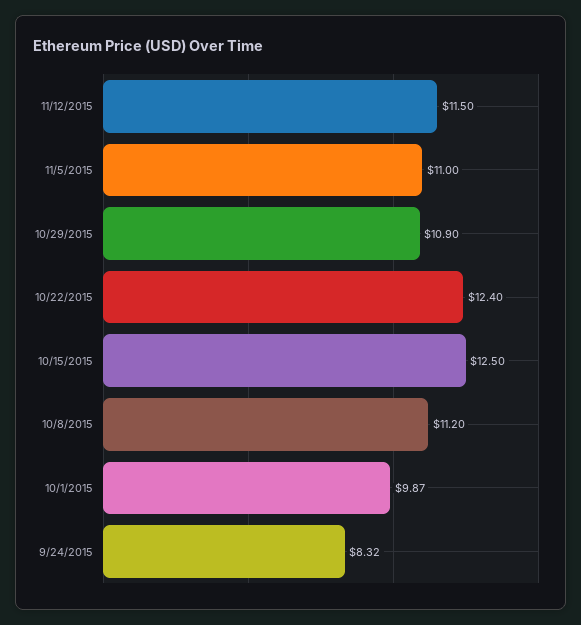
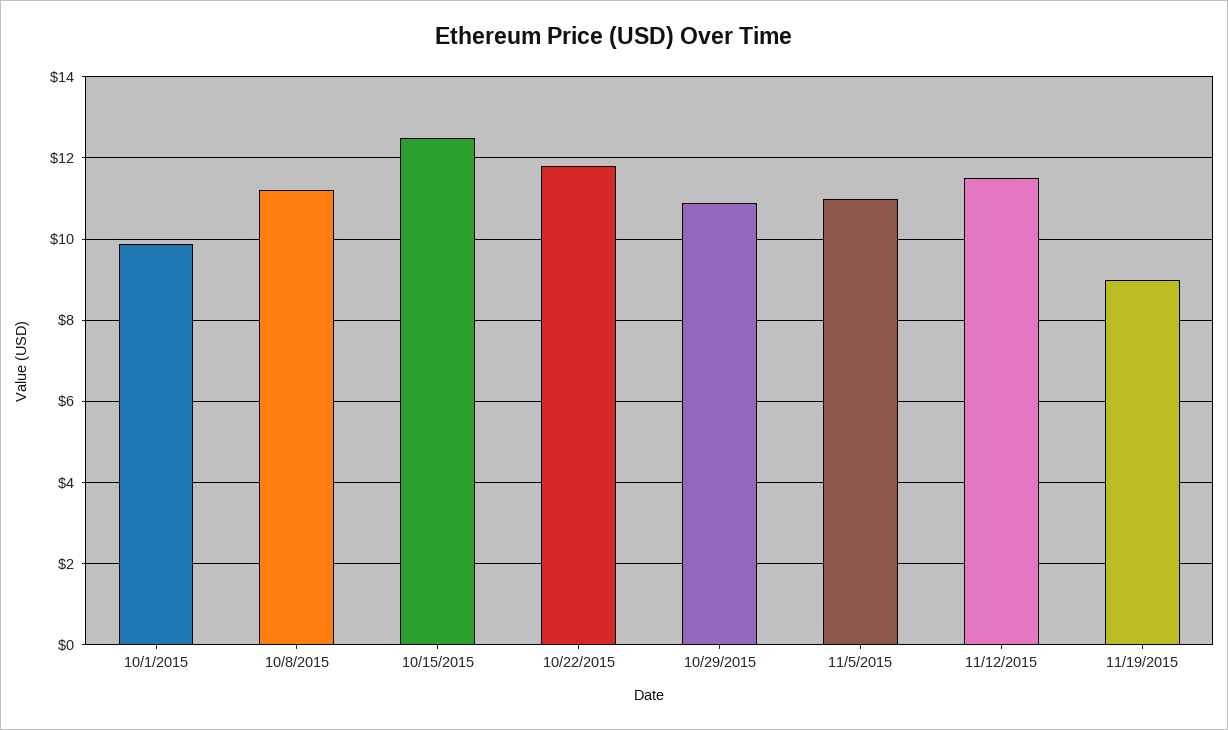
10/22/2015: 12.4 -> 11.8
9/24/2015: 8.32 -> none
11/19/2015: none -> 9

